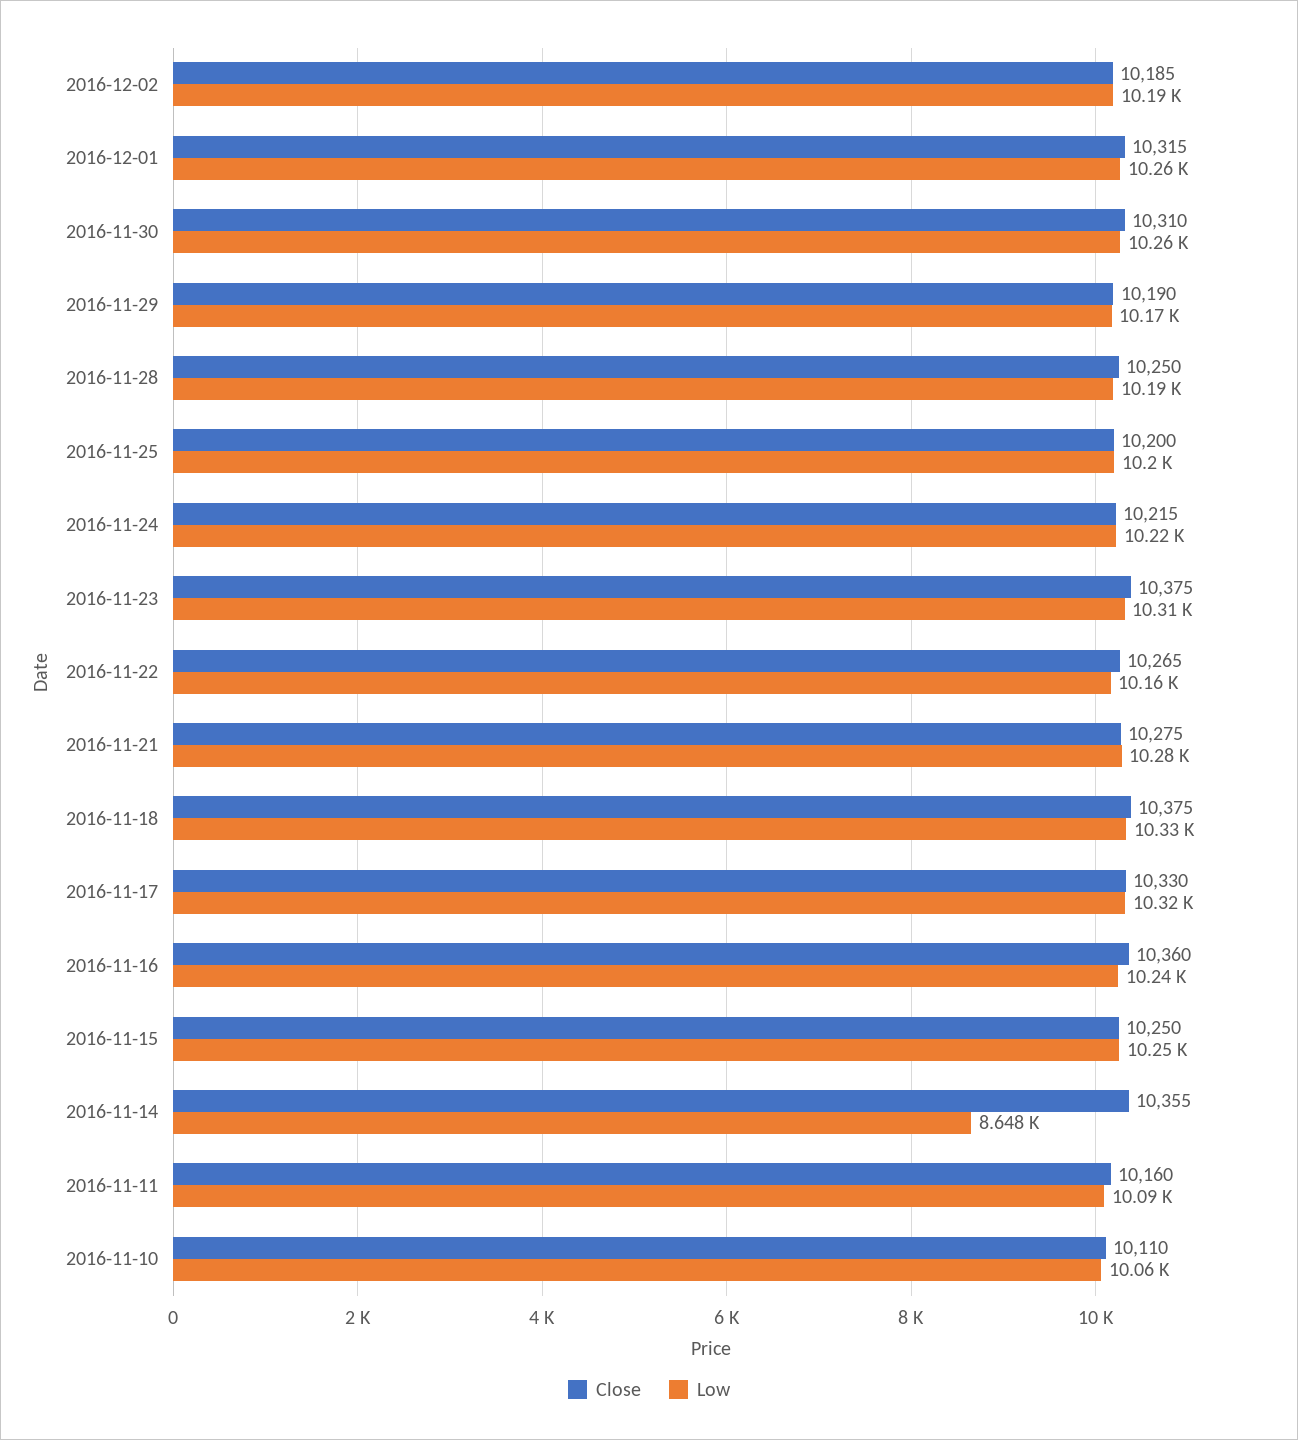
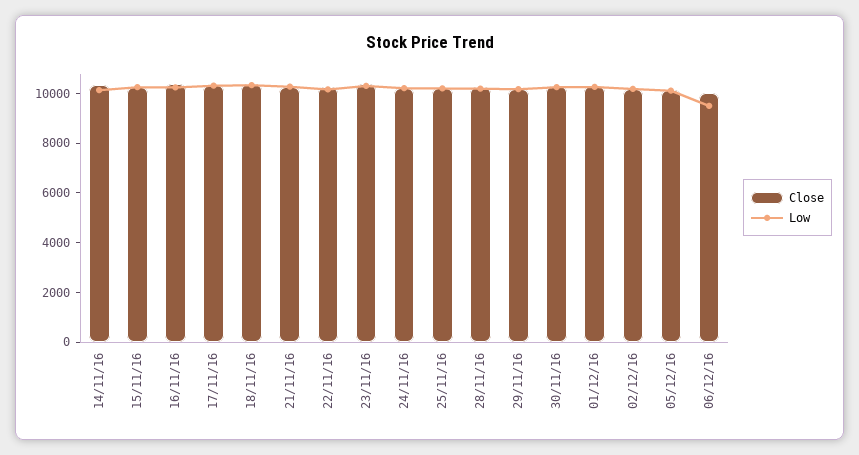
Low, 2016-11-14: 8648 -> 10000
Close, 2016-11-11: 10160 -> none
Low, 2016-11-11: 10090 -> none
Close, 2016-11-10: 10110 -> none
Low, 2016-11-10: 10060 -> none
Close, 05/12/16: none -> 10000
Low, 05/12/16: none -> 10000
Close, 06/12/16: none -> 10000
Low, 06/12/16: none -> 9500

